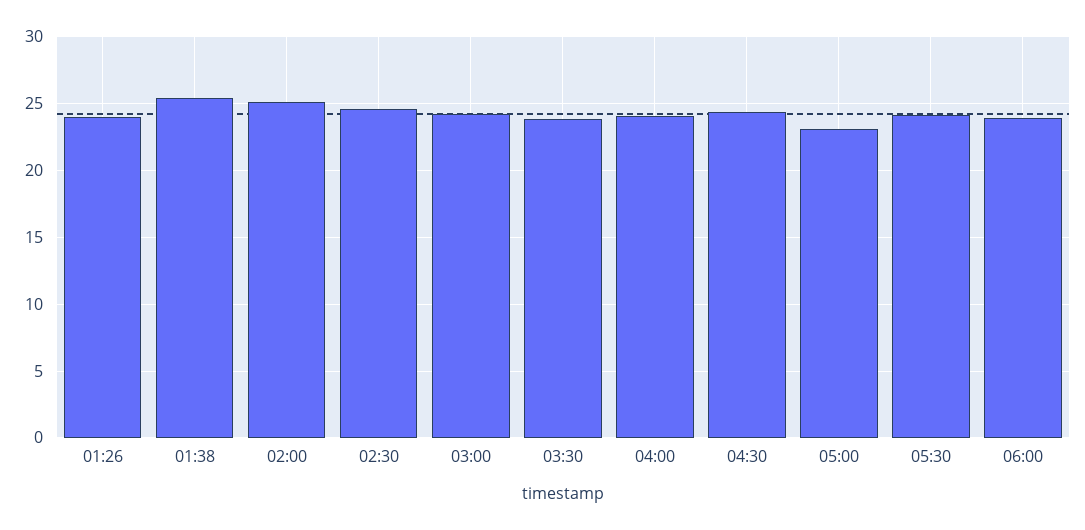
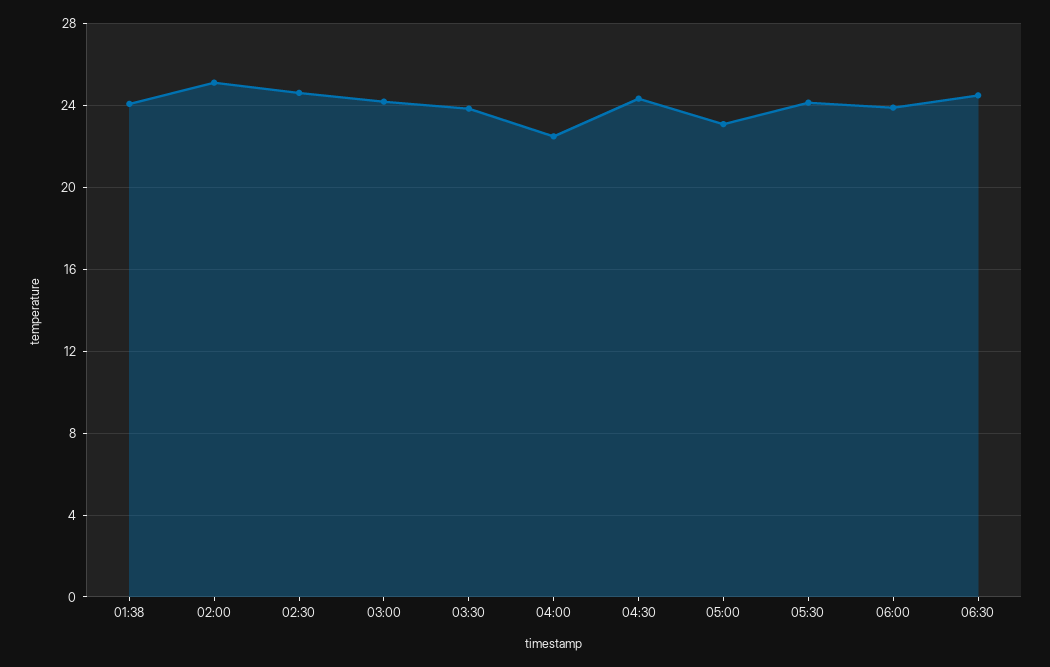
01:26: 24 -> none
01:38: 25.5 -> 24
04:00: 24 -> 22.5
06:30: none -> 24.5

